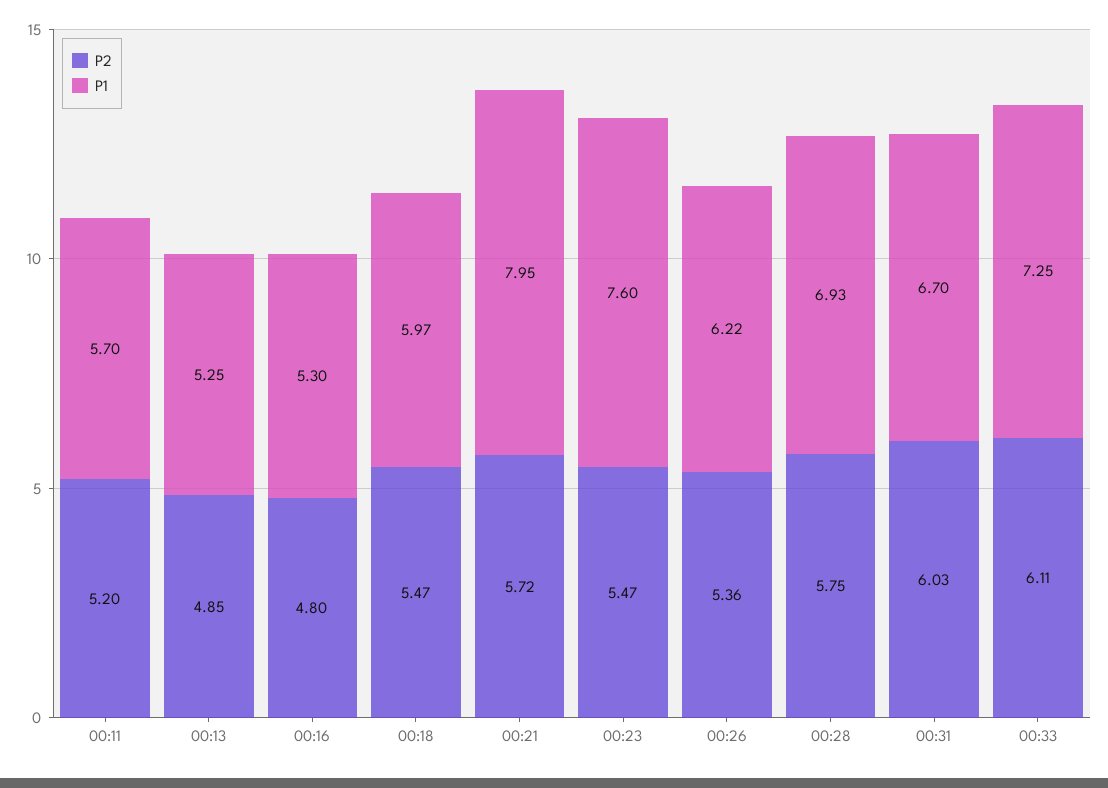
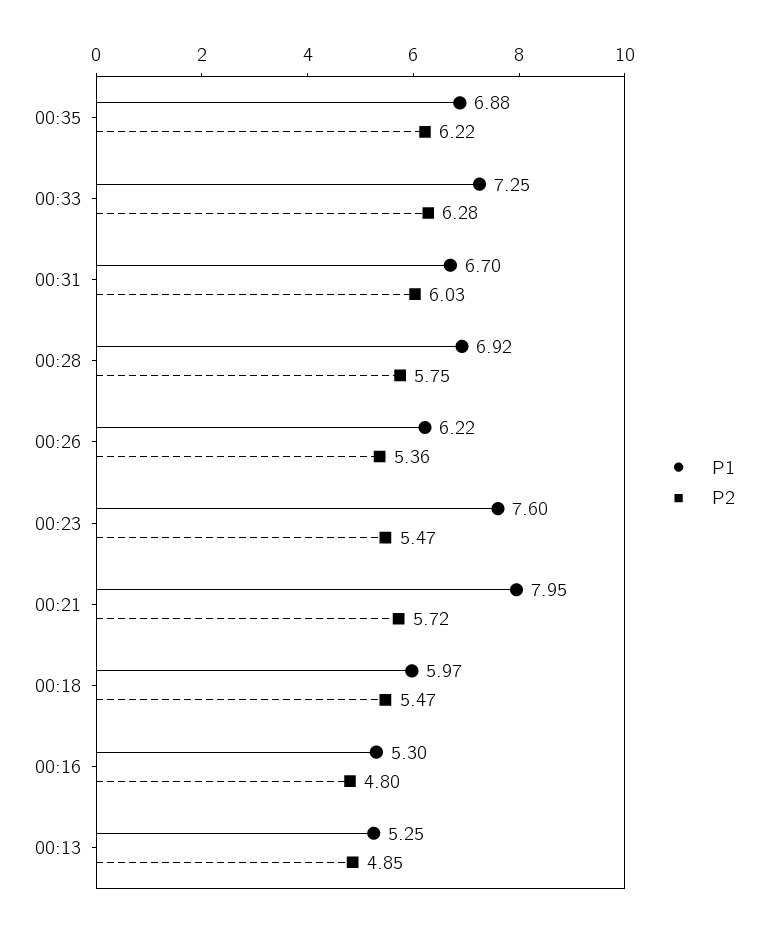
P2, 00:11: 5.2 -> none
P1, 00:11: 5.7 -> none
P1, 00:28: 6.93 -> 6.92
P2, 00:33: 6.11 -> 6.28
P1, 00:35: none -> 6.88
P2, 00:35: none -> 6.22

